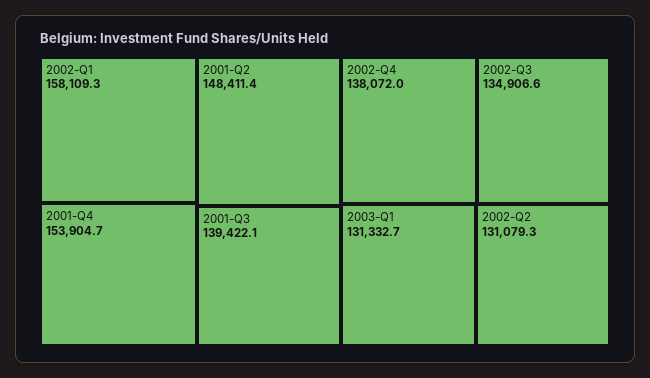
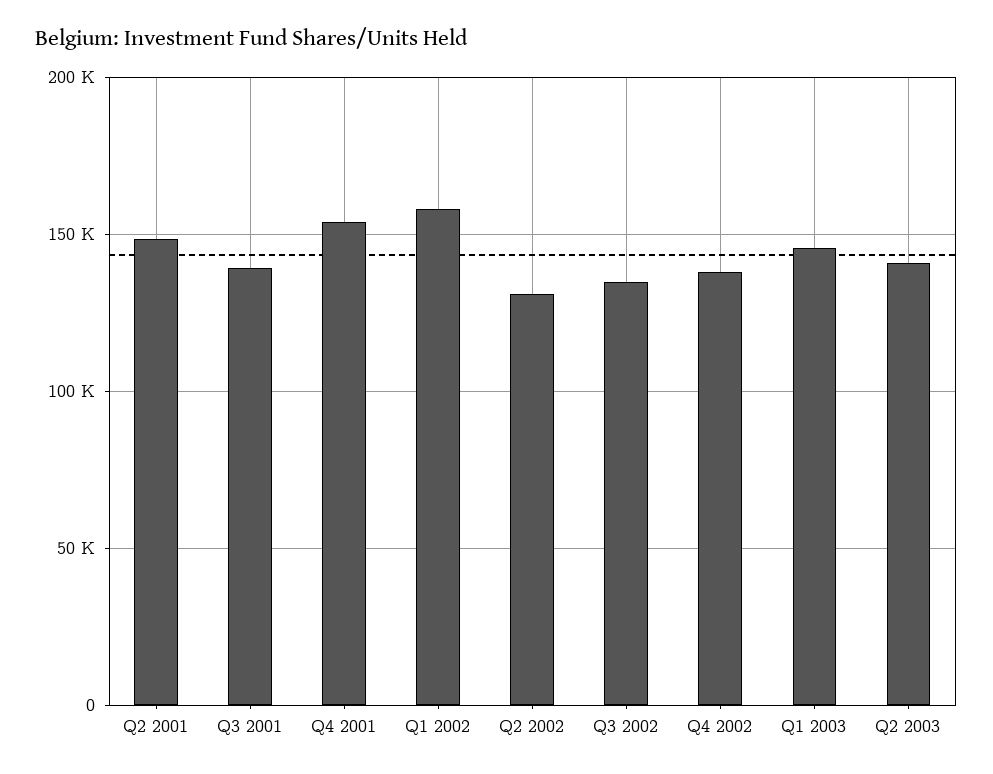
2003-Q1: 131332.7 -> 145000
Q2 2003: none -> 140000

